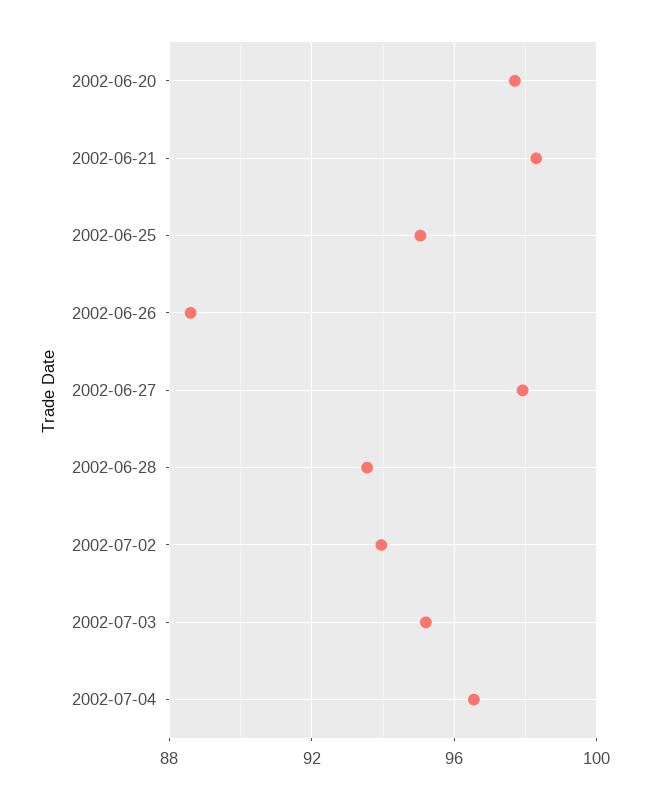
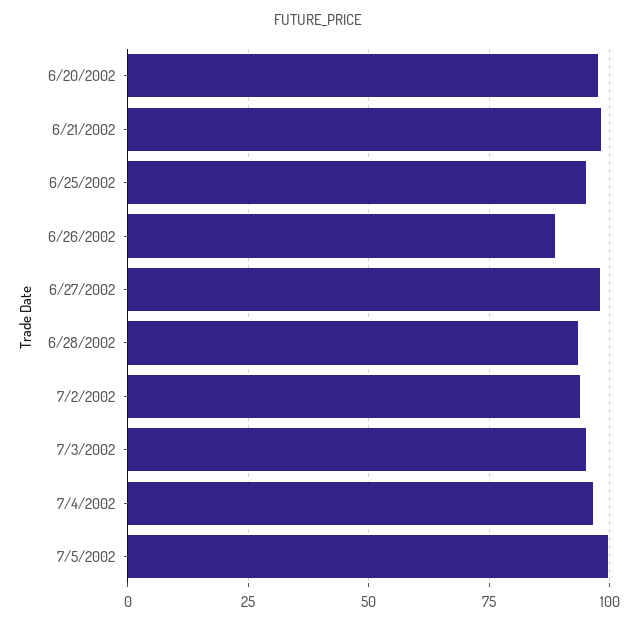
7/5/2002: none -> 100

